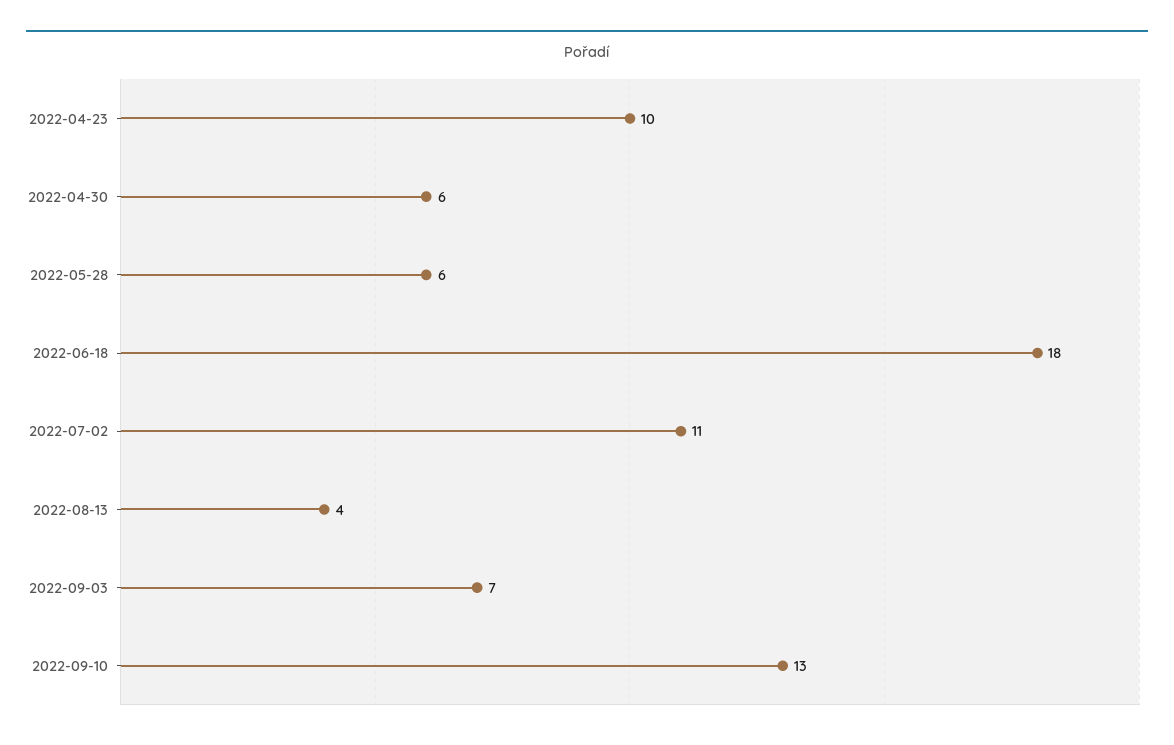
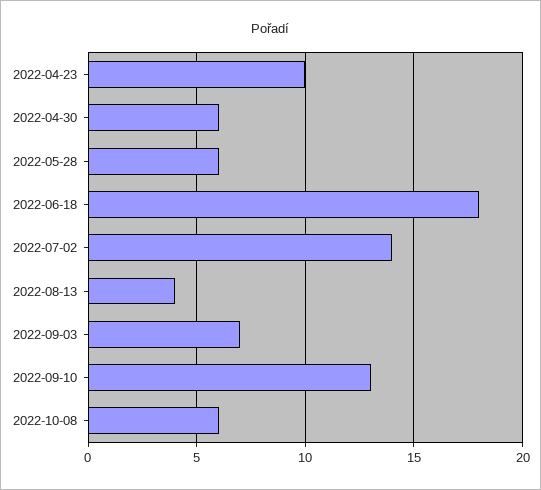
2022-07-02: 11 -> 14
2022-10-08: none -> 6

